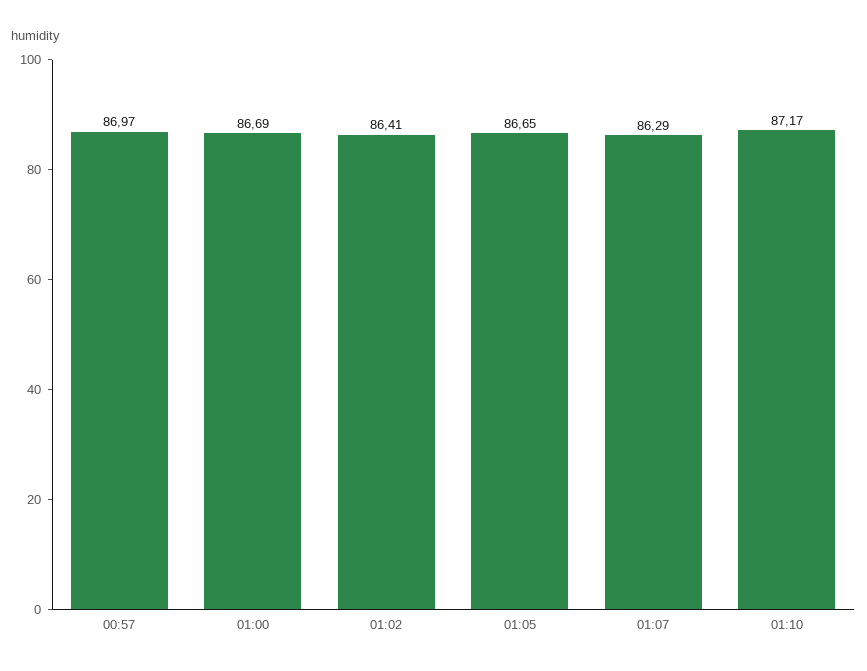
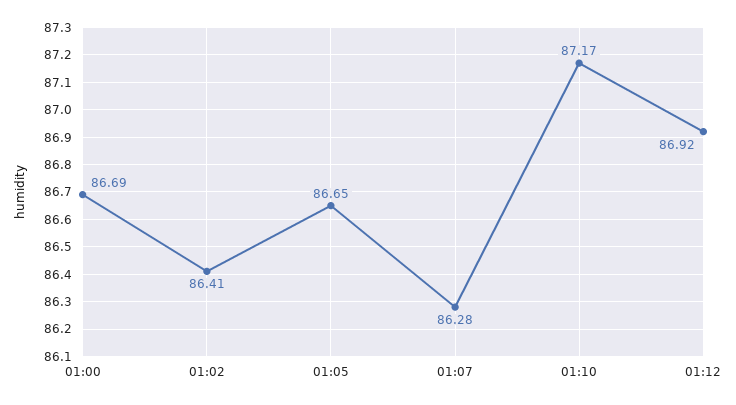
00:57: 86.97 -> none
01:07: 86.29 -> 86.28
01:12: none -> 86.92

